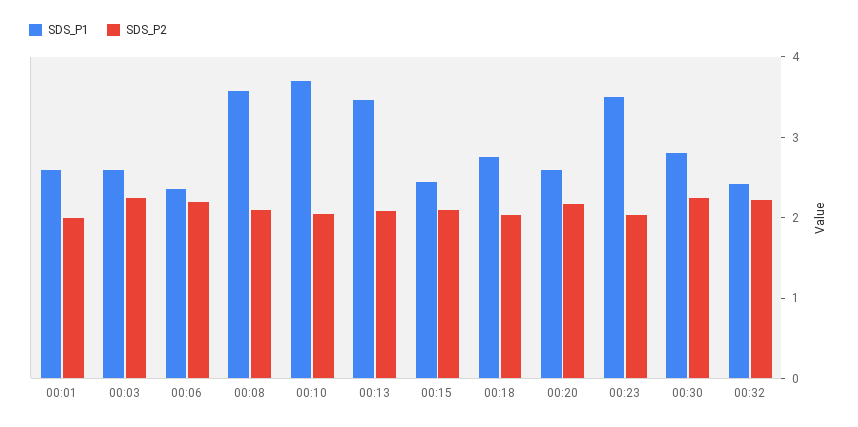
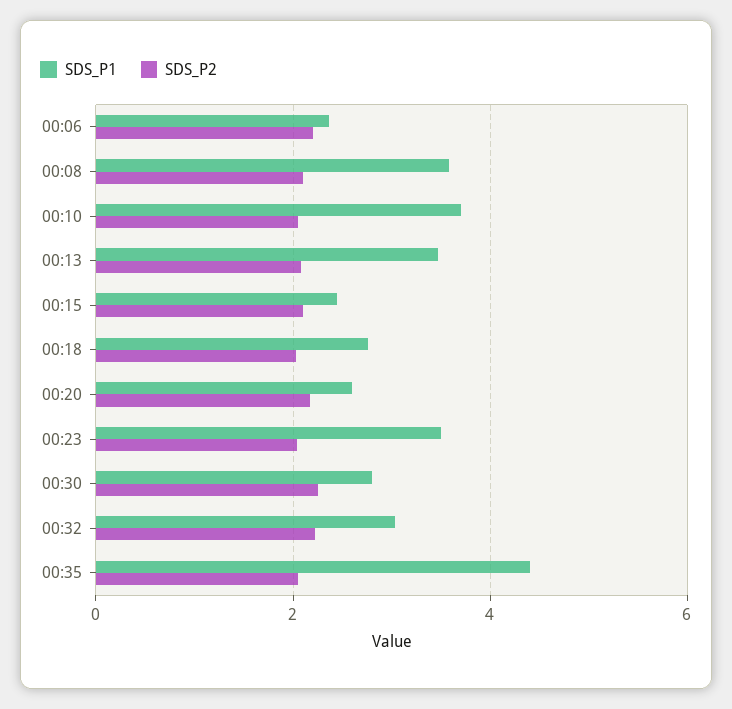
SDS_P1, 00:01: 2.6 -> none
SDS_P2, 00:01: 2 -> none
SDS_P1, 00:03: 2.6 -> none
SDS_P2, 00:03: 2.2 -> none
SDS_P1, 00:32: 2.4 -> 3
SDS_P1, 00:35: none -> 4.4
SDS_P2, 00:35: none -> 2

